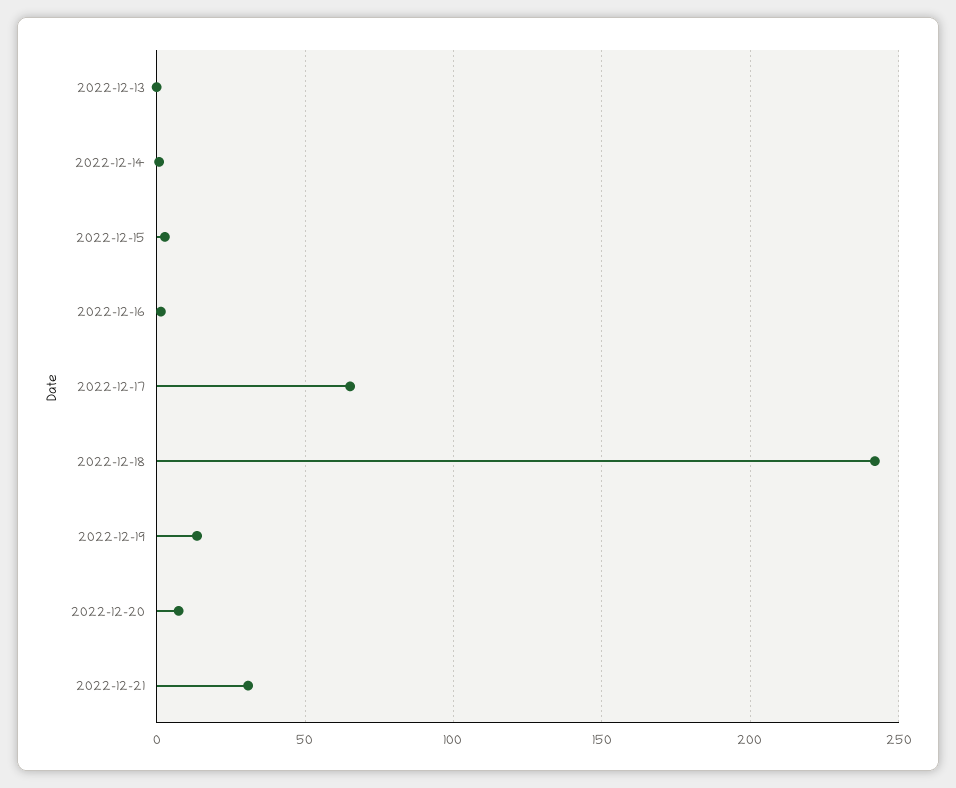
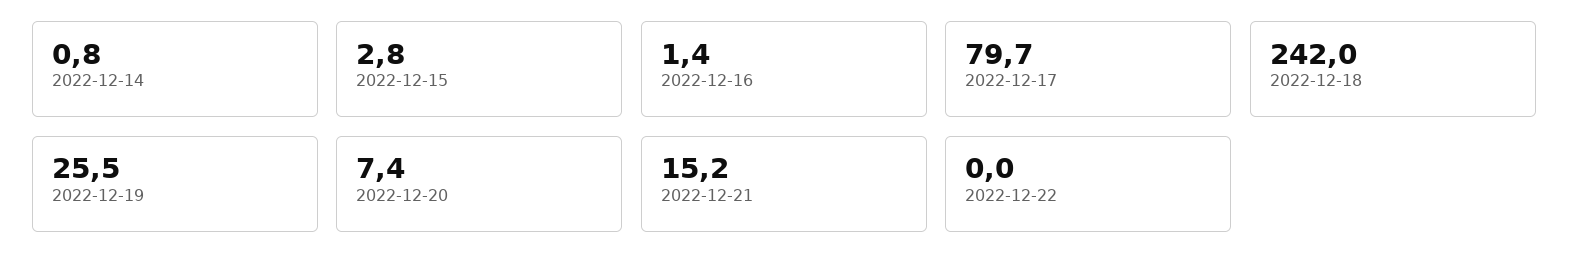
2022-12-13: 0 -> none
2022-12-17: 65 -> 79.7
2022-12-19: 15 -> 25.5
2022-12-21: 30 -> 15.2
2022-12-22: none -> 0

